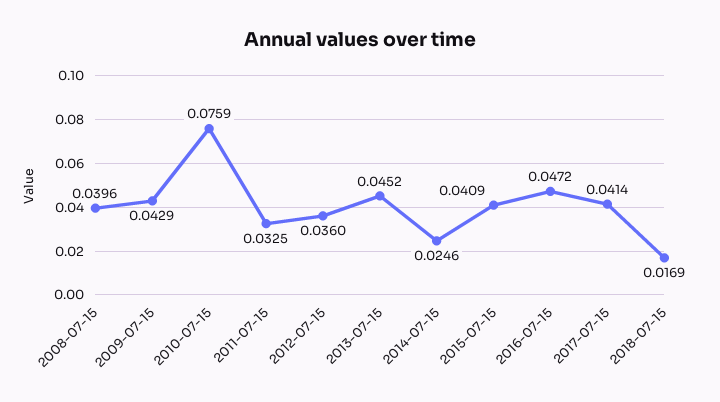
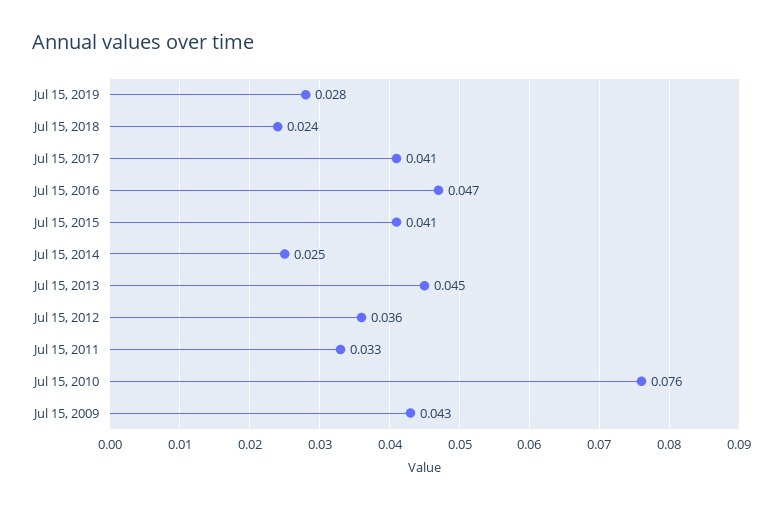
2008-07-15: 0.0396 -> none
2018-07-15: 0.0169 -> 0.024
Jul 15, 2019: none -> 0.028

